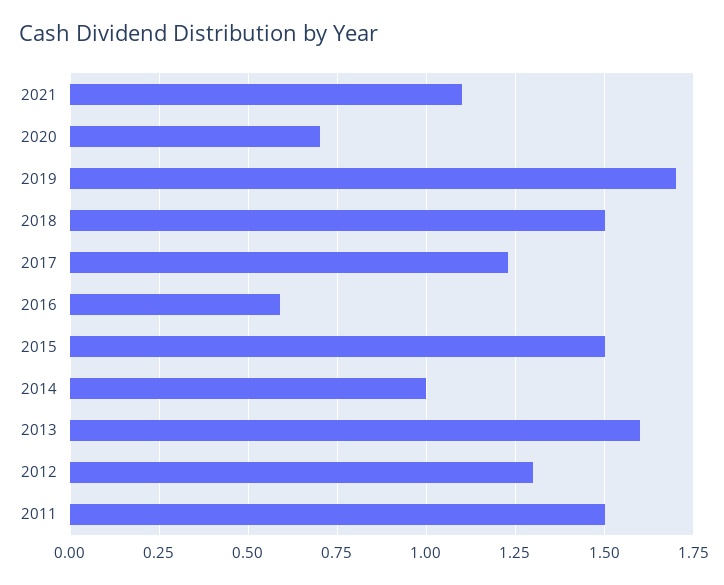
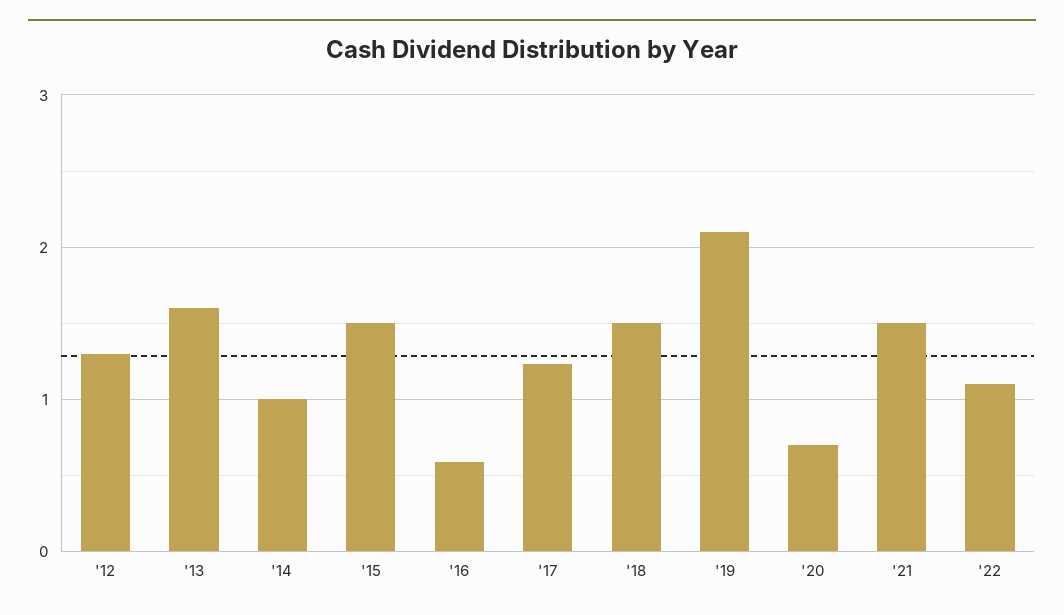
2021: 1.1 -> 1.5
2019: 1.7 -> 2.1
2011: 1.5 -> none
'22: none -> 1.1

